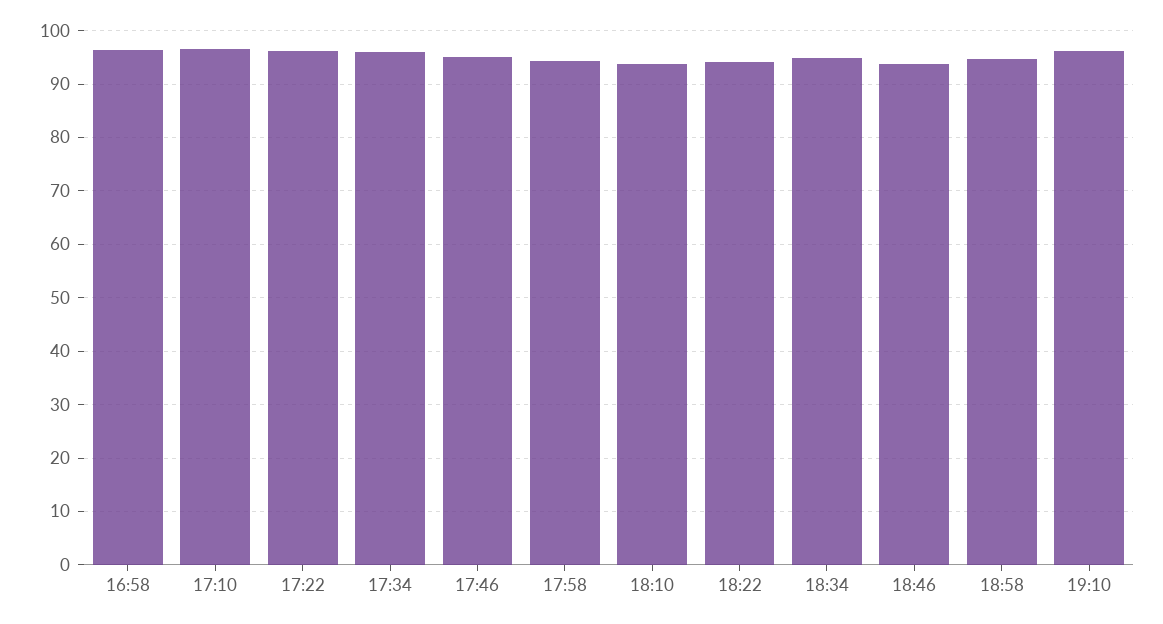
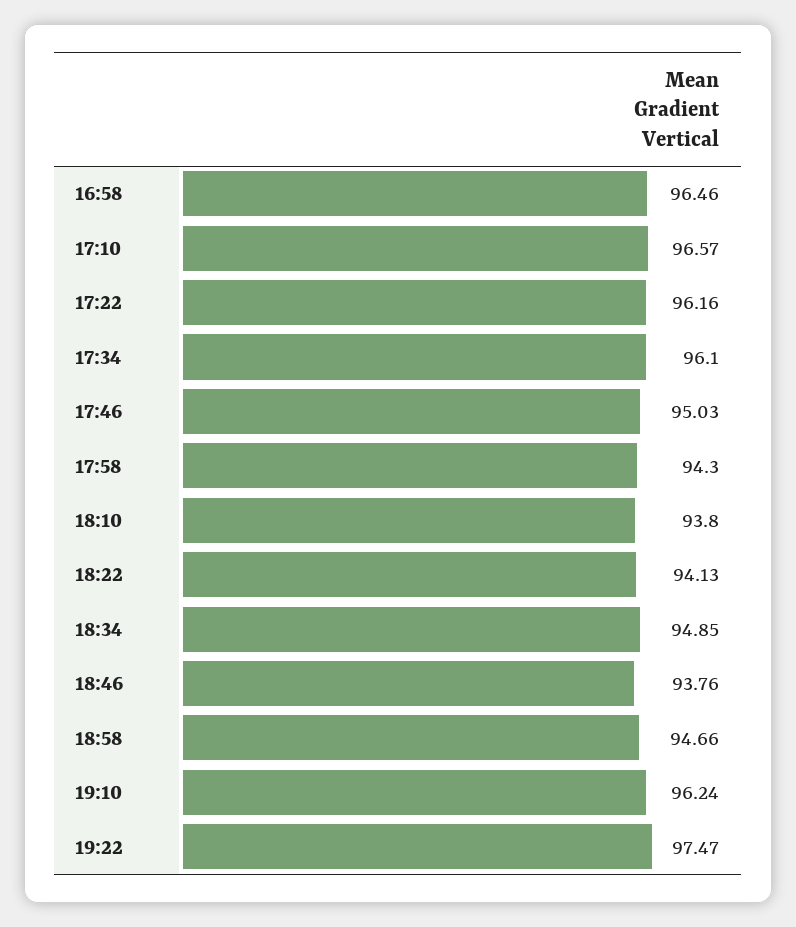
19:22: none -> 97.47

